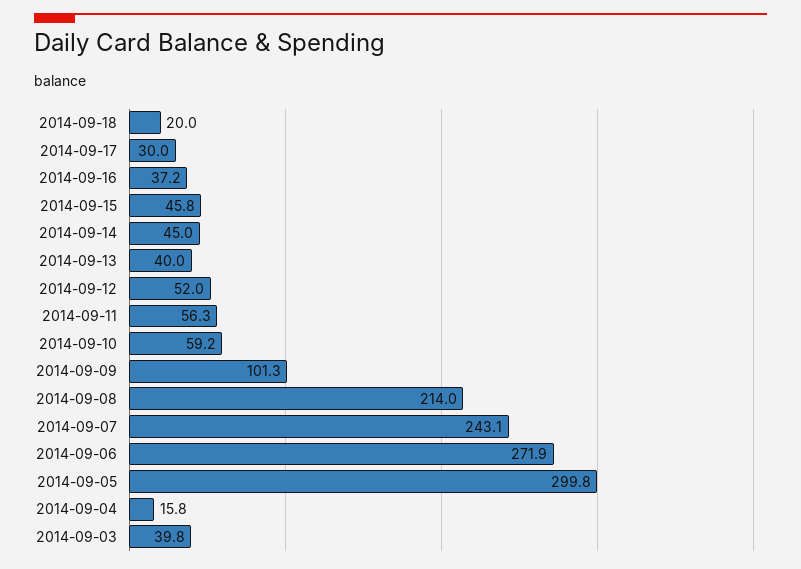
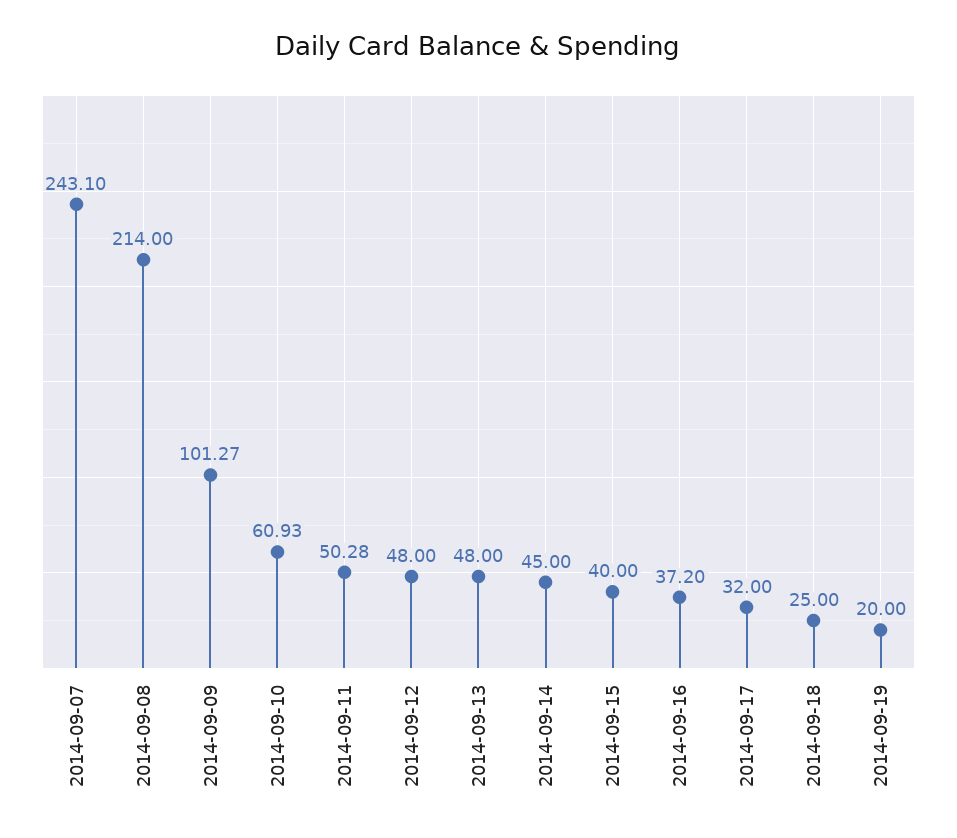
2014-09-18: 20 -> 25
2014-09-17: 30 -> 32
2014-09-15: 45.8 -> 40
2014-09-13: 40 -> 48
2014-09-12: 52 -> 48
2014-09-11: 56.3 -> 50.28
2014-09-10: 59.2 -> 60.93
2014-09-06: 271.9 -> none
2014-09-05: 299.8 -> none
2014-09-04: 15.8 -> none
2014-09-03: 39.8 -> none
2014-09-19: none -> 20

